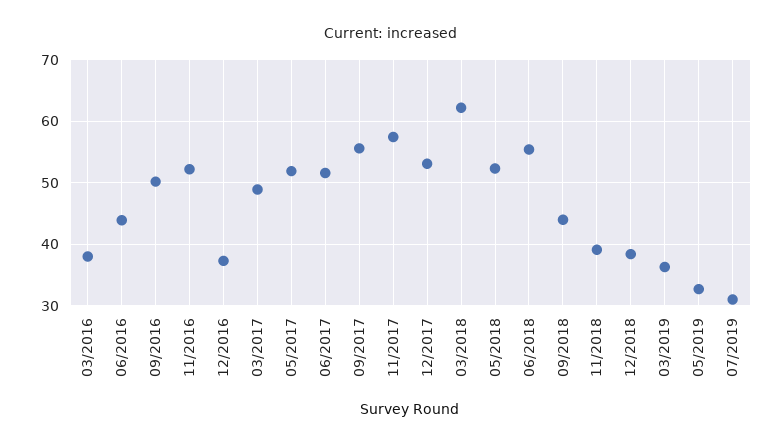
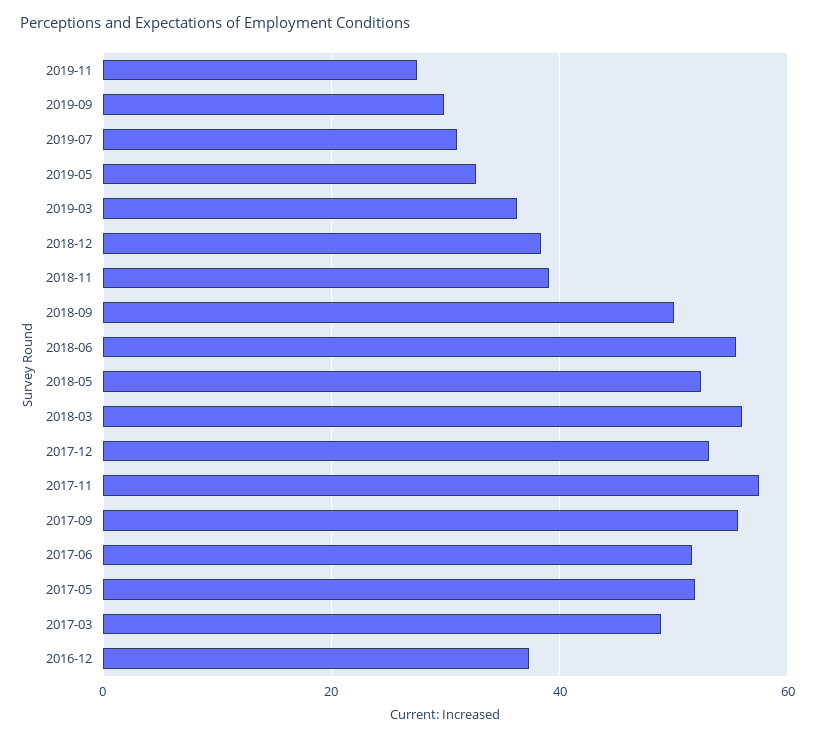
03/2016: 38 -> none
06/2016: 44 -> none
09/2016: 50 -> none
11/2016: 52 -> none
03/2018: 62 -> 56
09/2018: 44 -> 50
2019-11: none -> 28
2019-09: none -> 30

